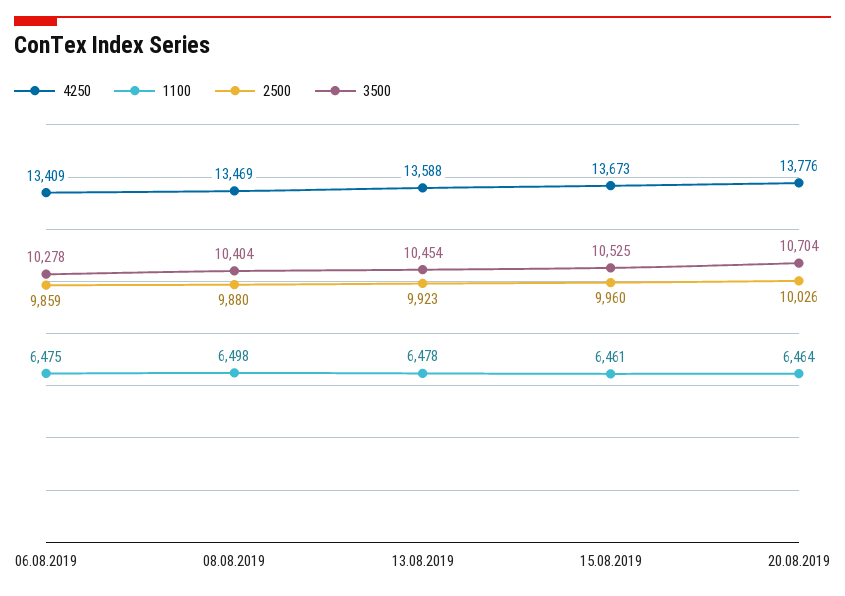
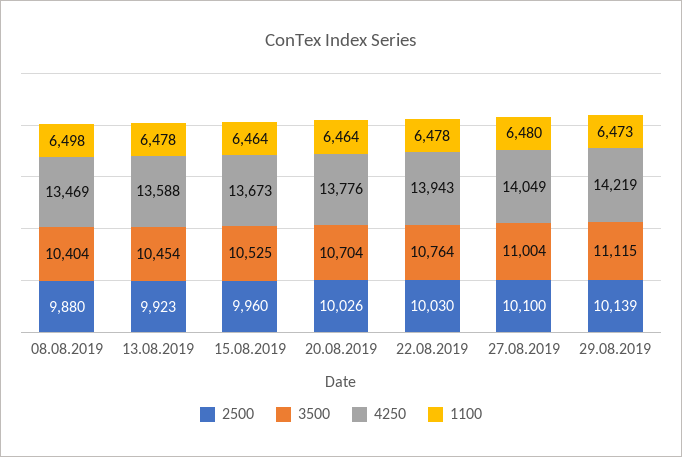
4250, 06.08.2019: 13409 -> none
1100, 06.08.2019: 6475 -> none
2500, 06.08.2019: 9859 -> none
3500, 06.08.2019: 10278 -> none
1100, 15.08.2019: 6461 -> 6464
2500, 22.08.2019: none -> 10030
3500, 22.08.2019: none -> 10764
4250, 22.08.2019: none -> 13943
1100, 22.08.2019: none -> 6478
2500, 27.08.2019: none -> 10100
3500, 27.08.2019: none -> 11004
4250, 27.08.2019: none -> 14049
1100, 27.08.2019: none -> 6480
2500, 29.08.2019: none -> 10139
3500, 29.08.2019: none -> 11115
4250, 29.08.2019: none -> 14219
1100, 29.08.2019: none -> 6473

